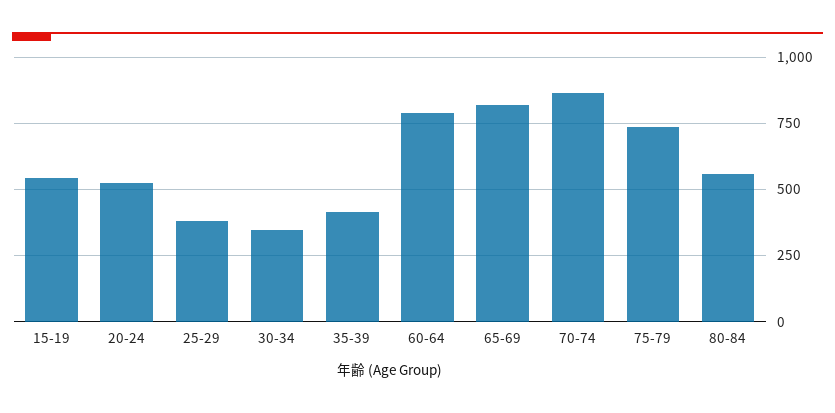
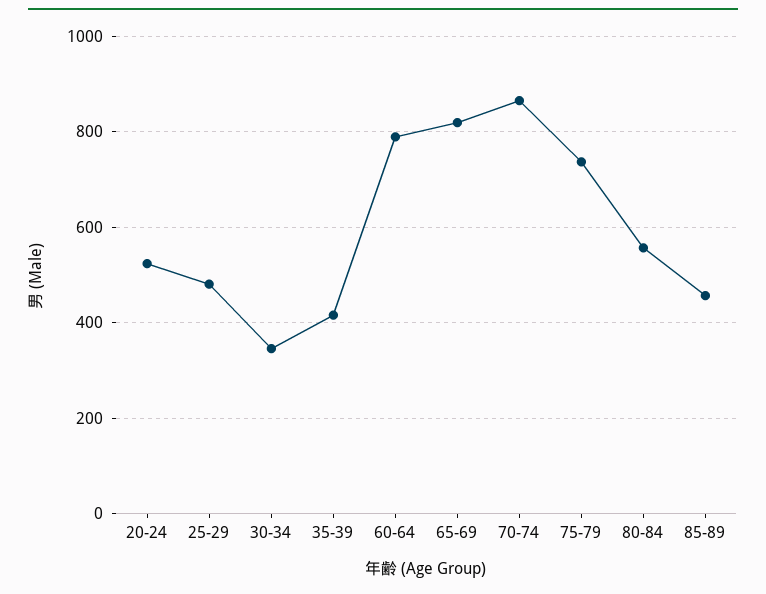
15-19: 550 -> none
25-29: 375 -> 480
85-89: none -> 460

